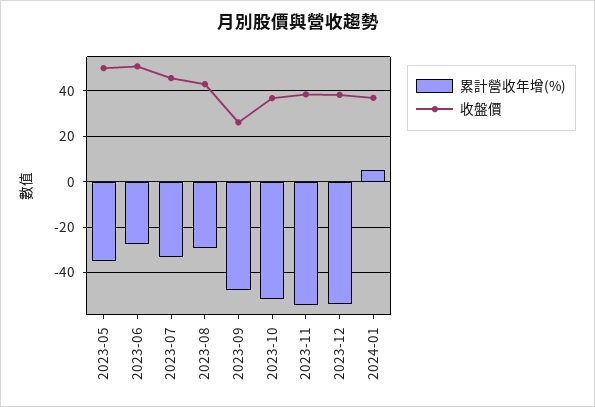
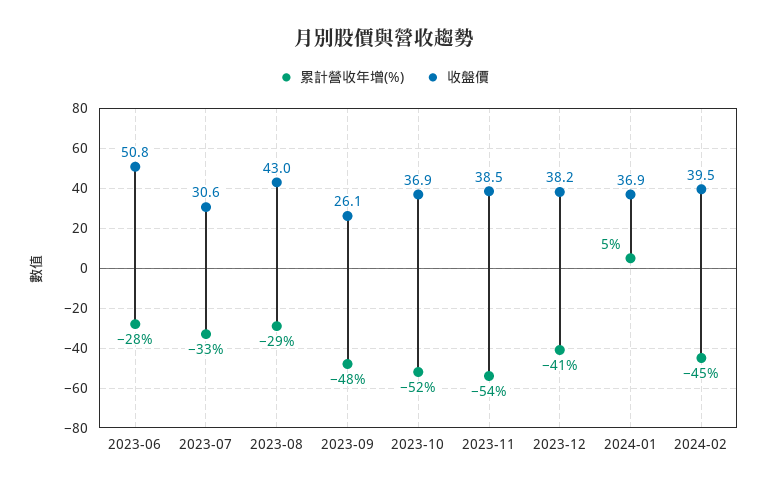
累計營收年增(%), 2023-05: -35 -> none
收盤價, 2023-05: 50 -> none
收盤價, 2023-07: 45 -> 30.6
累計營收年增(%), 2023-12: -55 -> -41
累計營收年增(%), 2024-02: none -> -45
收盤價, 2024-02: none -> 39.5

